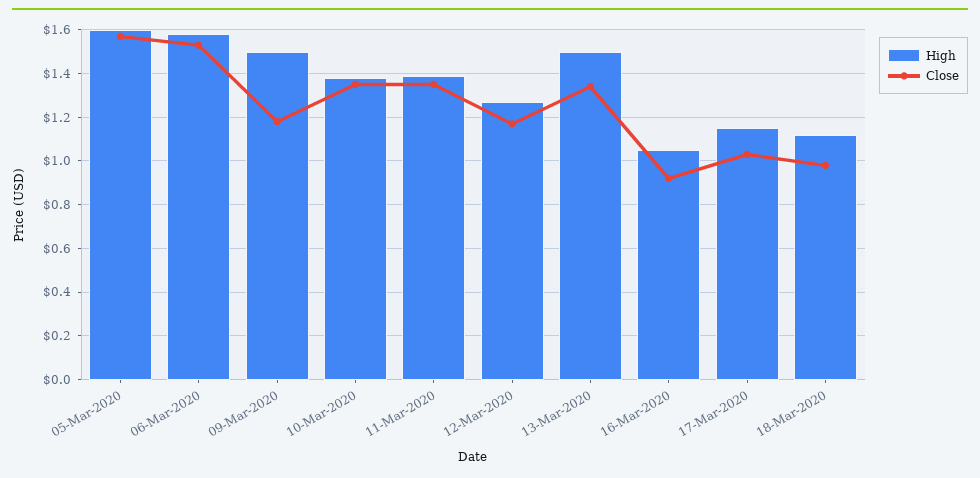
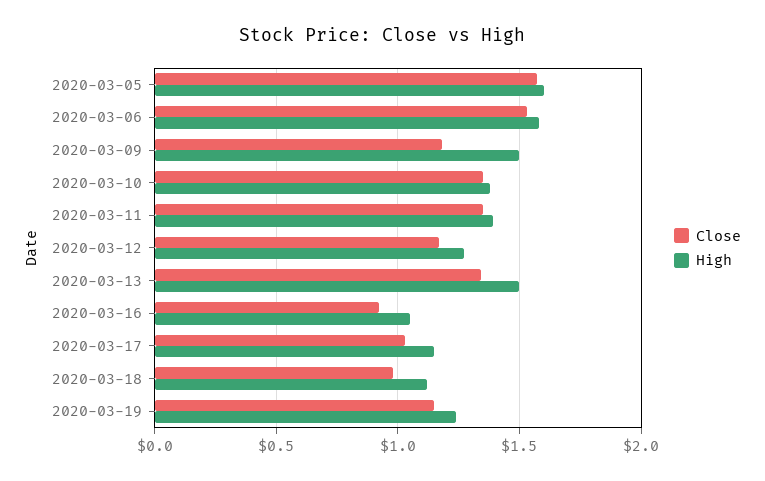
Close, 2020-03-19: none -> 1.15
High, 2020-03-19: none -> 1.25

